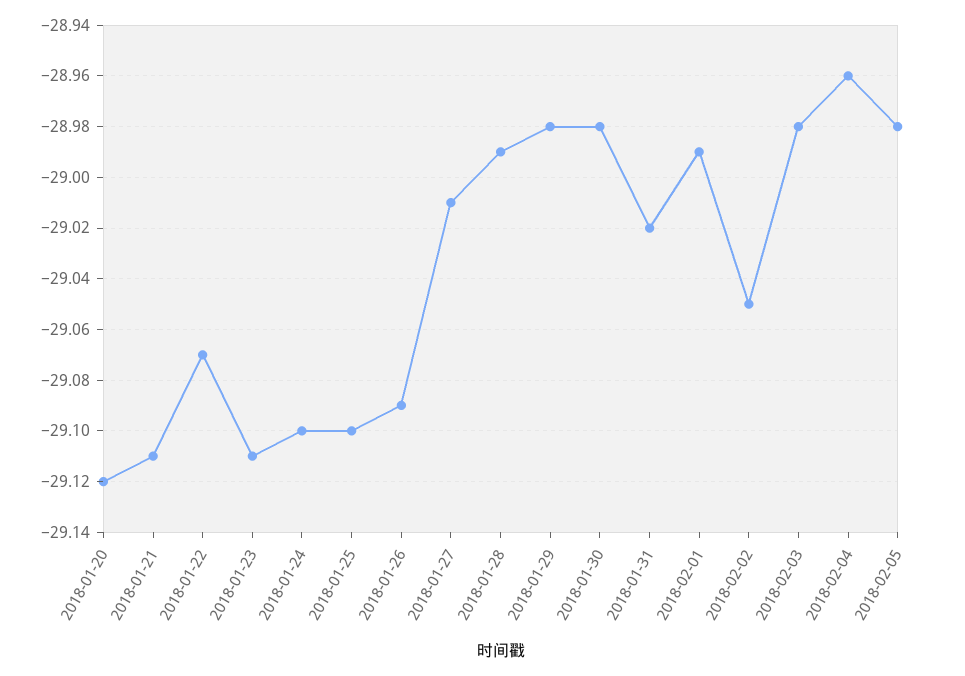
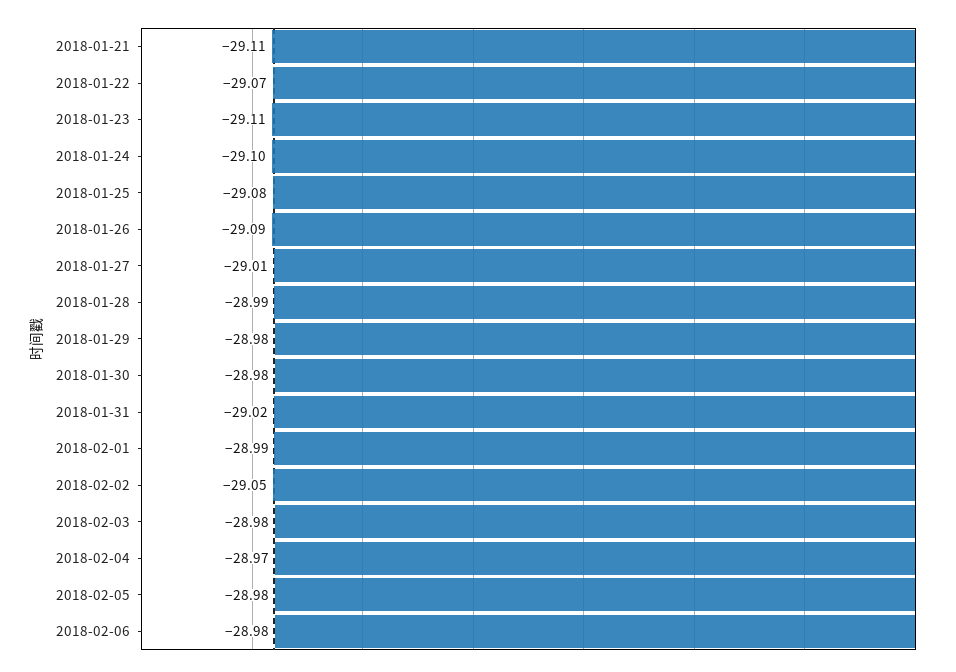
2018-01-20: -29.12 -> none
2018-01-25: -29.1 -> -29.08
2018-02-04: -28.96 -> -28.97
2018-02-06: none -> -28.98

